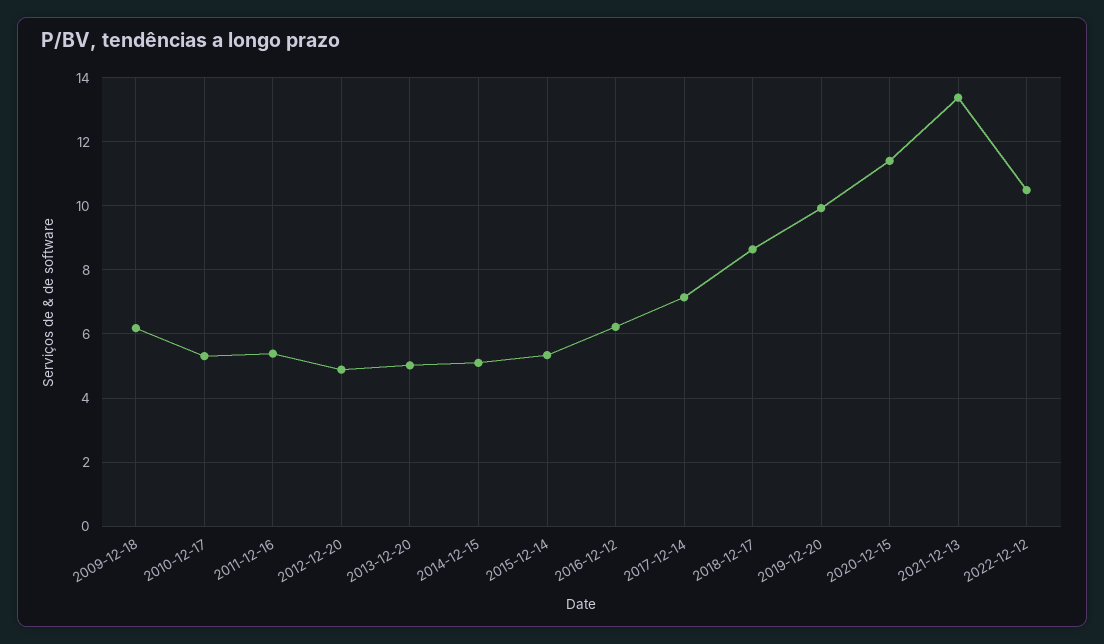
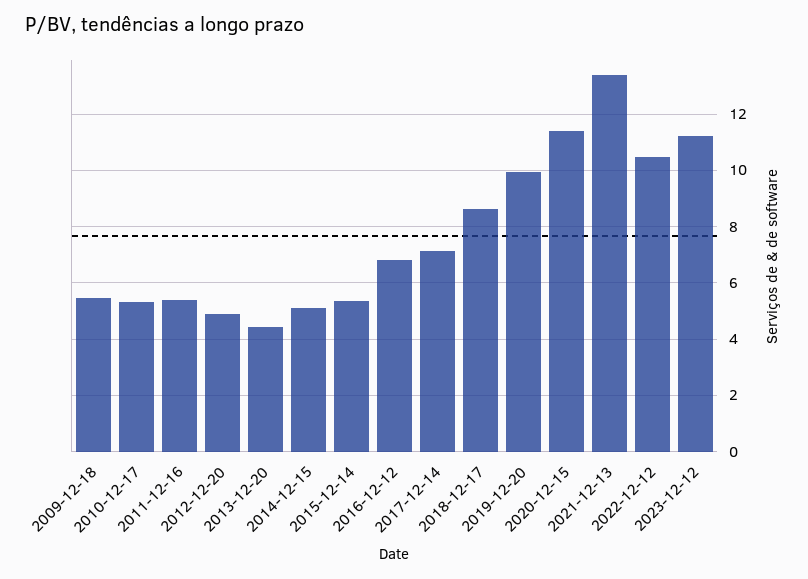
2009-12-18: 6.2 -> 5.5
2013-12-20: 5 -> 4.5
2016-12-12: 6.2 -> 6.75
2023-12-12: none -> 11.25

